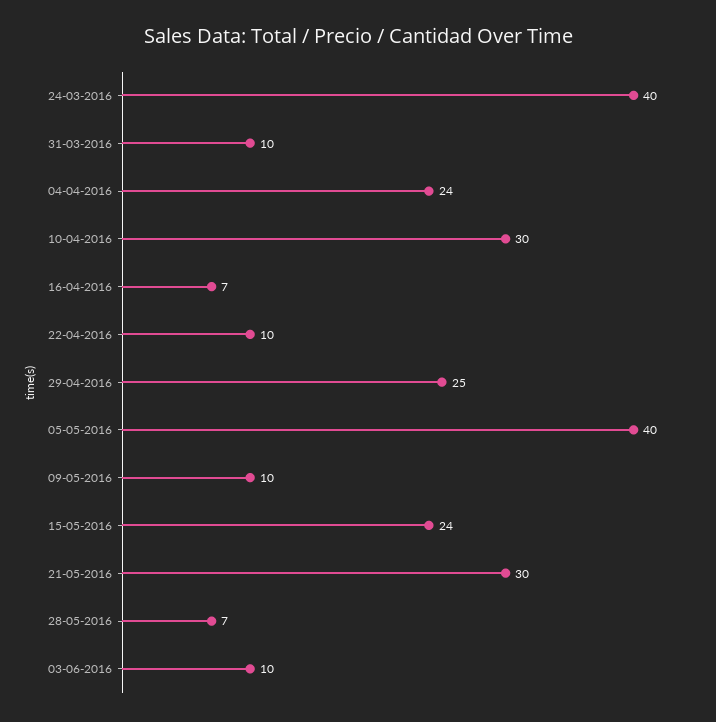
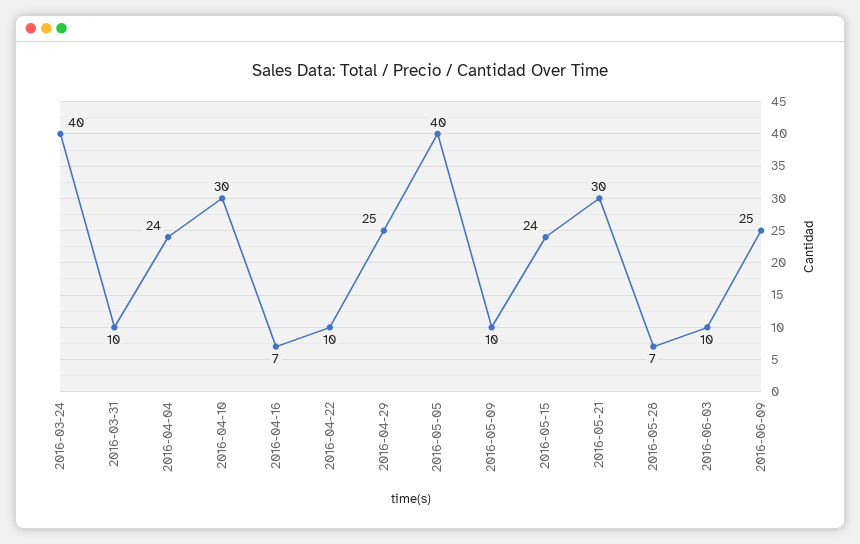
2016-06-09: none -> 25

